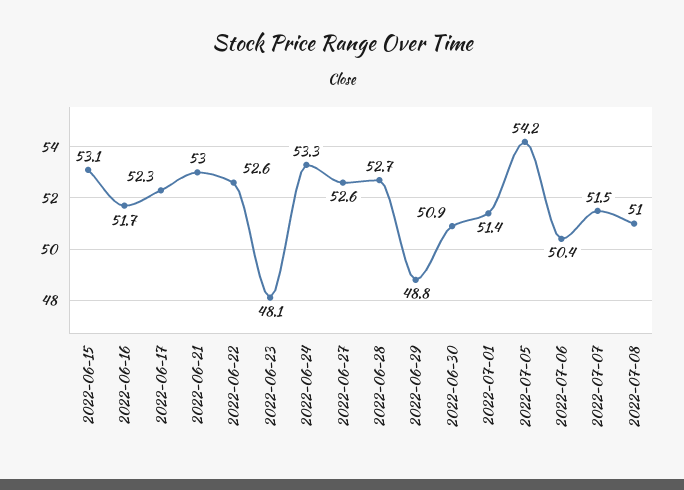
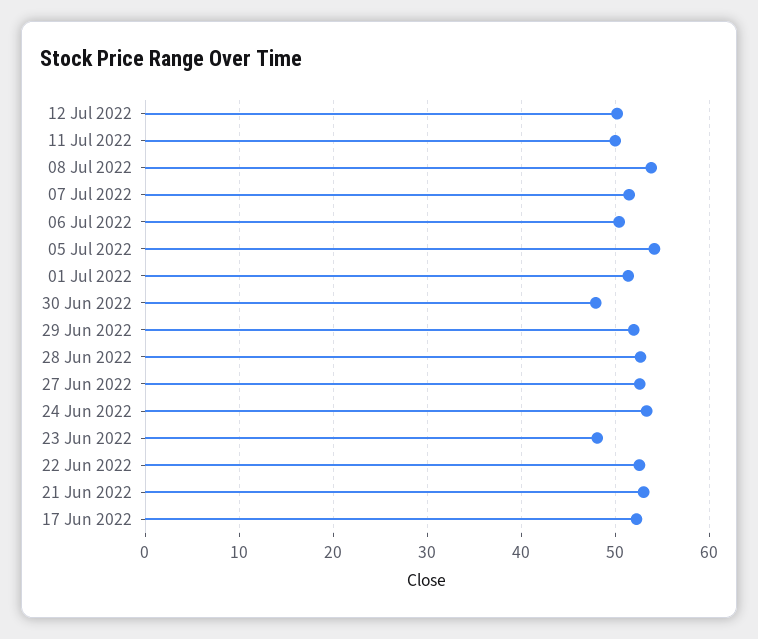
2022-06-15: 53.1 -> none
2022-06-16: 51.7 -> none
2022-06-29: 48.8 -> 52
2022-06-30: 50.9 -> 48
2022-07-08: 51 -> 54
12 Jul 2022: none -> 50
11 Jul 2022: none -> 50

